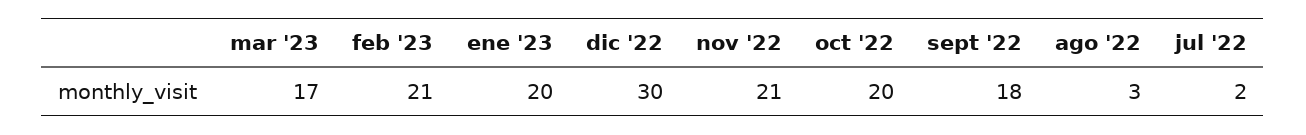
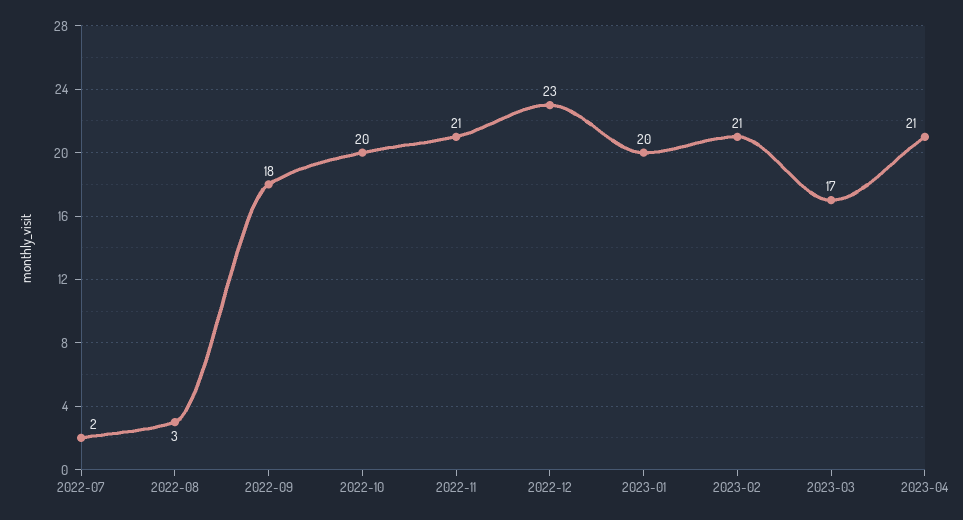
dic '22: 30 -> 23
2023-04: none -> 21

